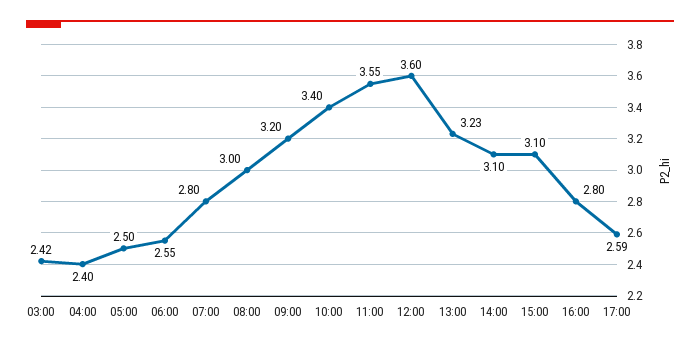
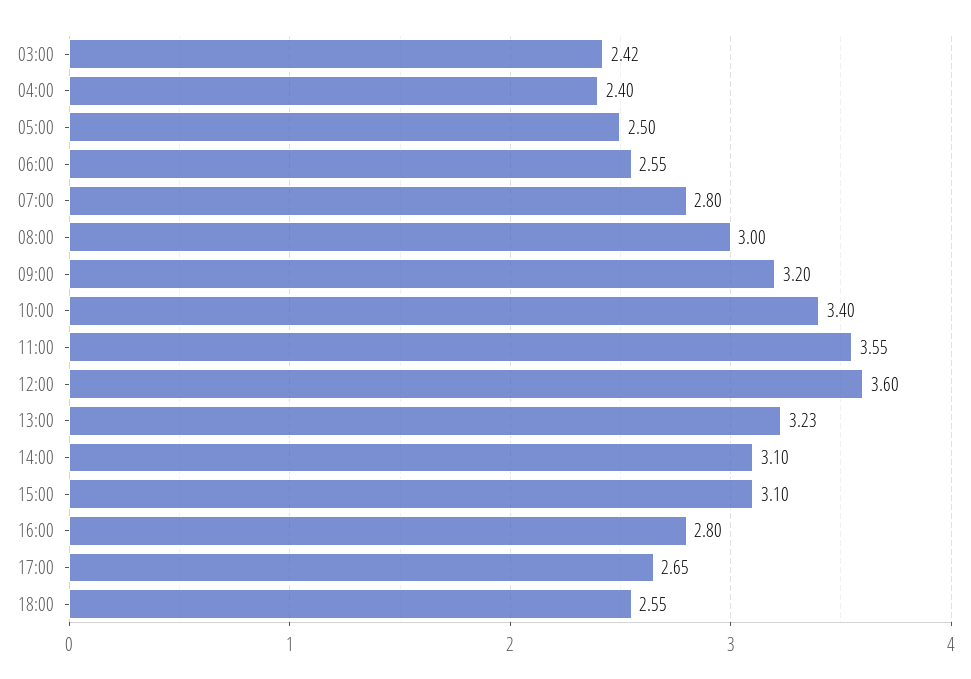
17:00: 2.59 -> 2.65
18:00: none -> 2.55

